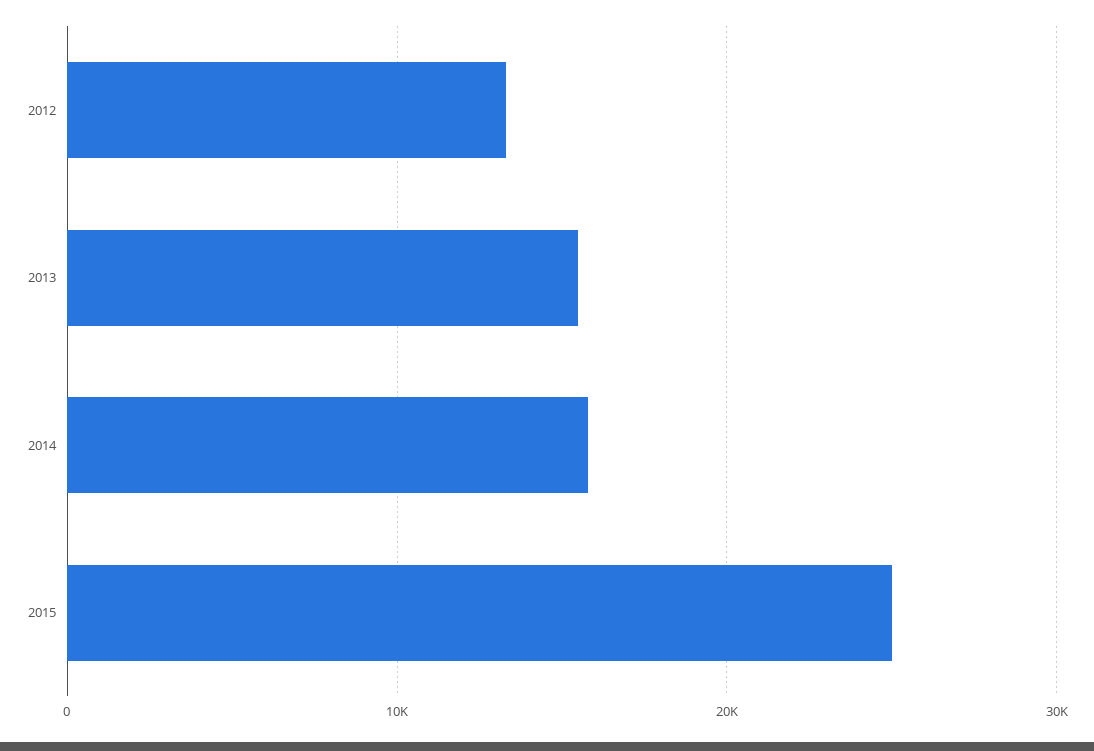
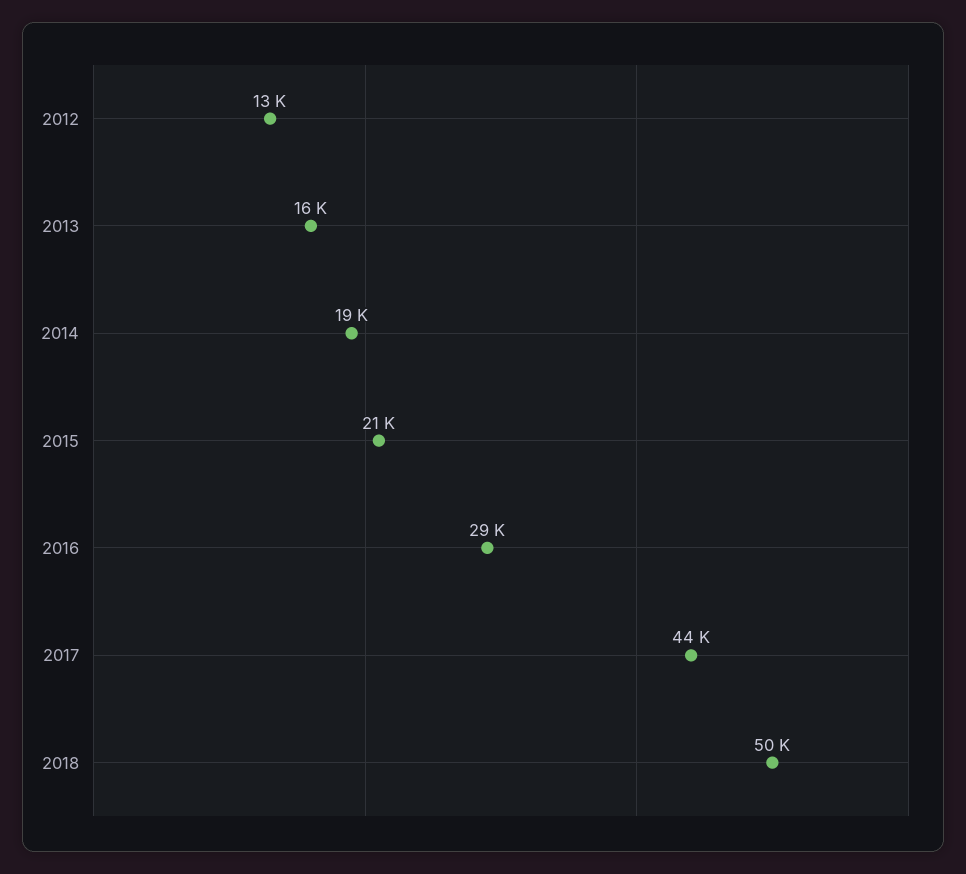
2014: 16000 -> 19000
2015: 25000 -> 21000
2016: none -> 29000
2017: none -> 44000
2018: none -> 50000

